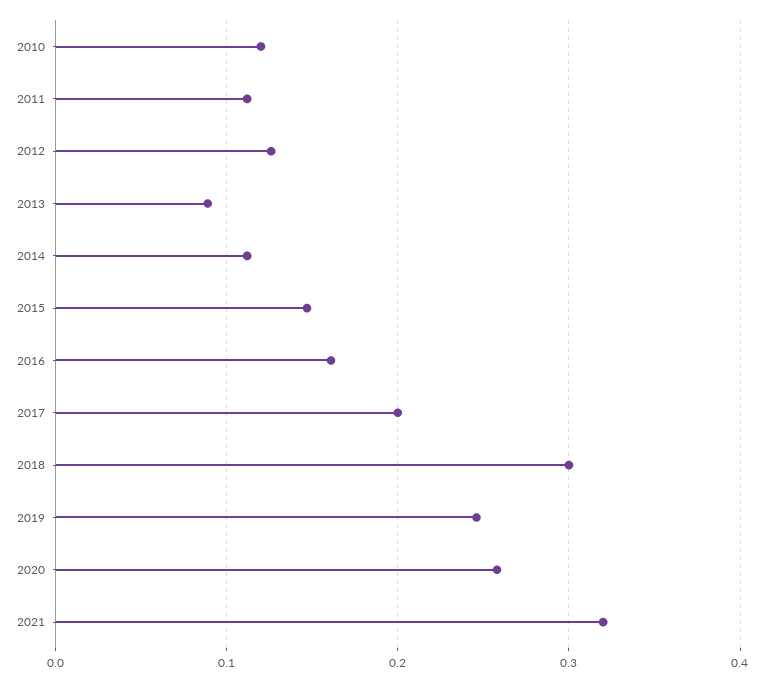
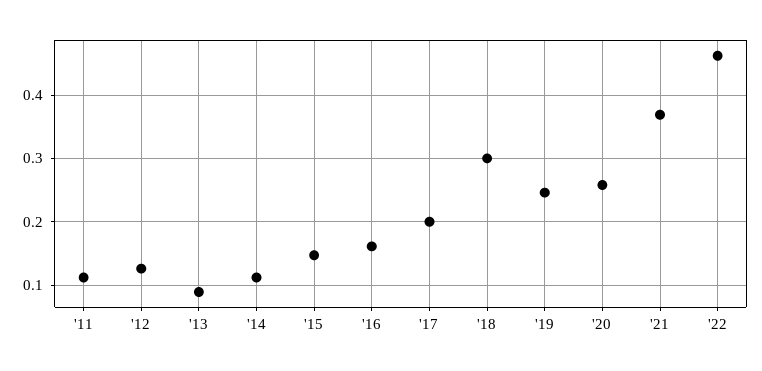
2010: 0.12 -> none
2021: 0.32 -> 0.37
'22: none -> 0.46

